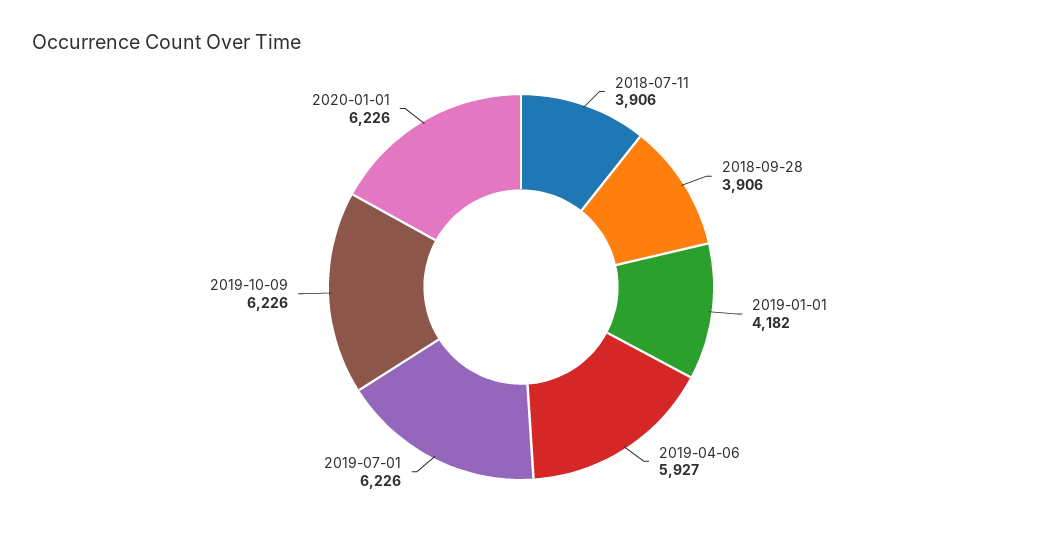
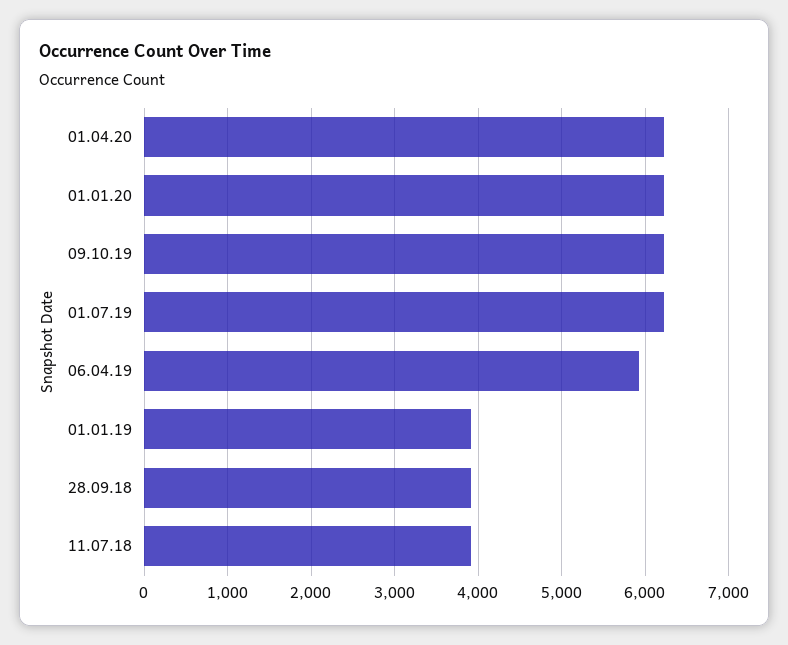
2019-01-01: 4182 -> 3900
01.04.20: none -> 6200

